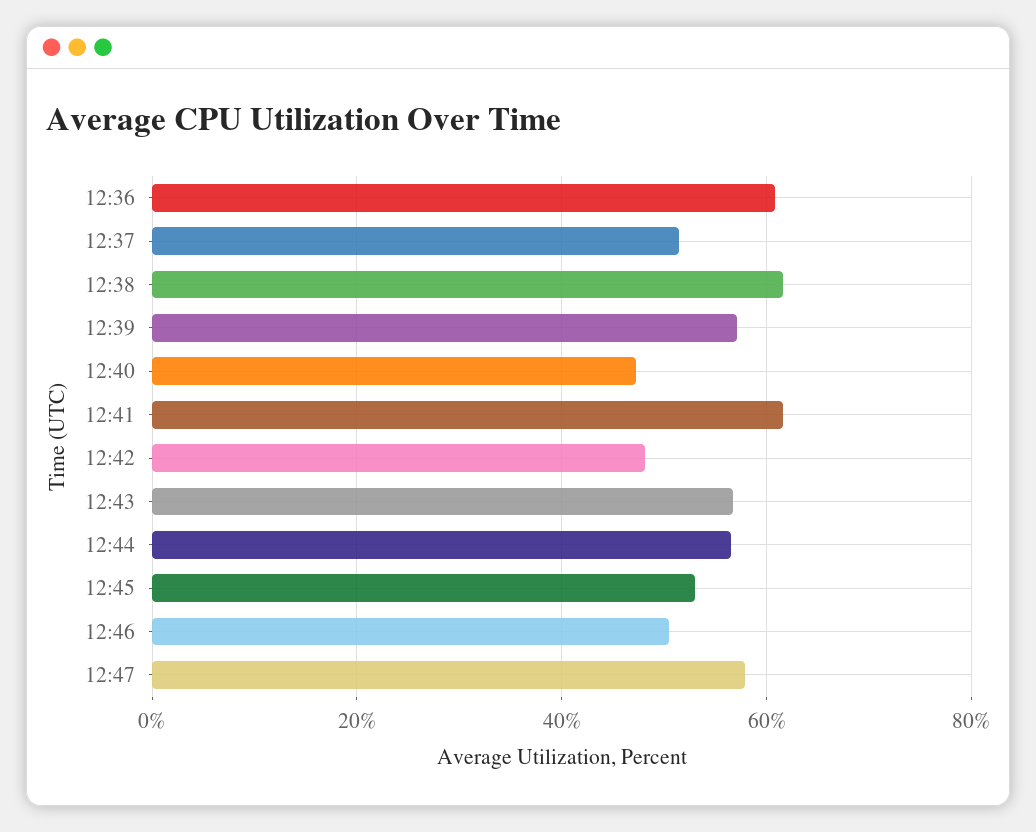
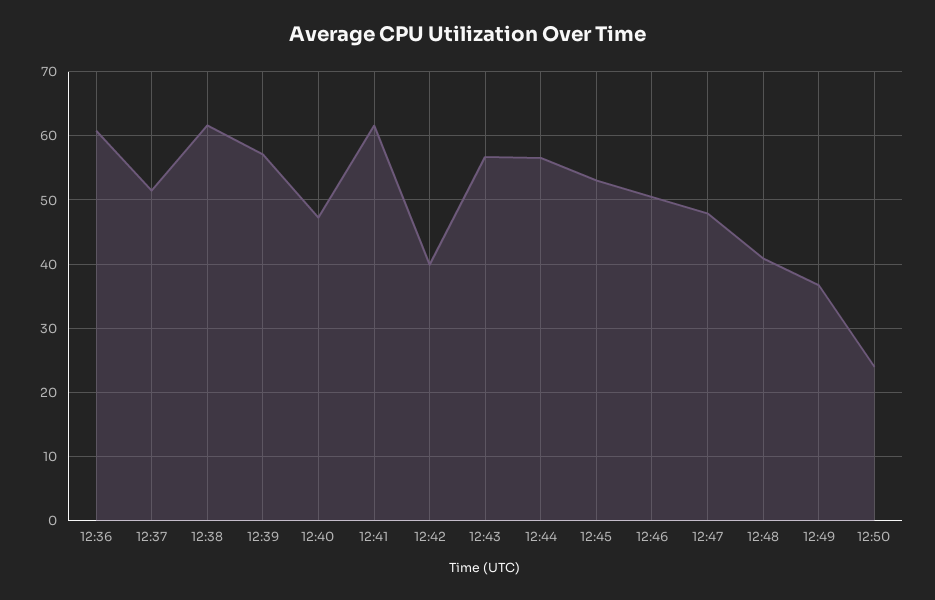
12:42: 48 -> 40
12:47: 58 -> 48
12:48: none -> 41
12:49: none -> 37
12:50: none -> 24

